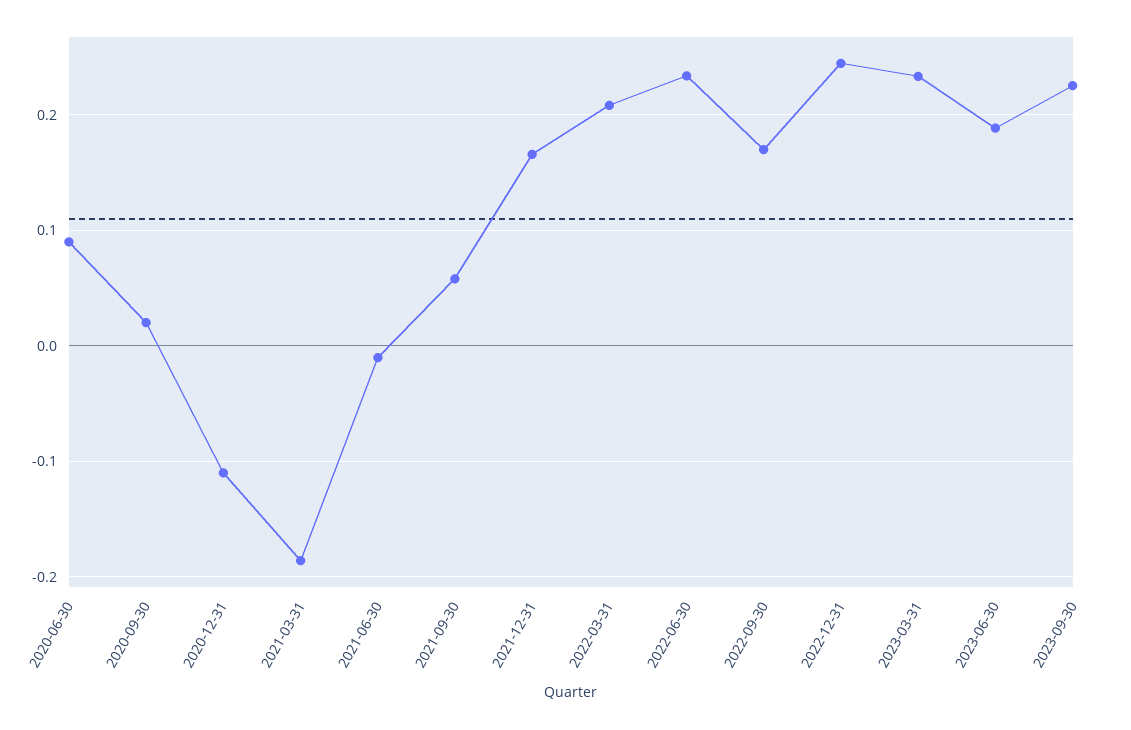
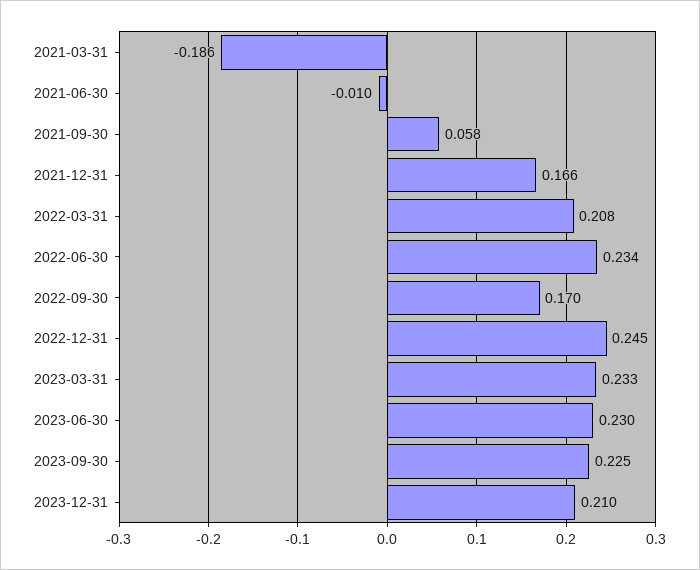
2020-06-30: 0.09 -> none
2020-09-30: 0.02 -> none
2020-12-31: -0.11 -> none
2023-06-30: 0.19 -> 0.23
2023-12-31: none -> 0.21

